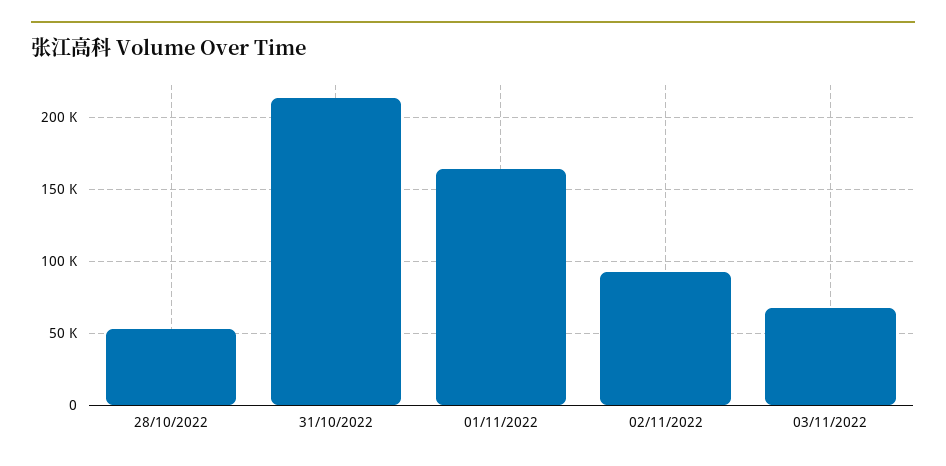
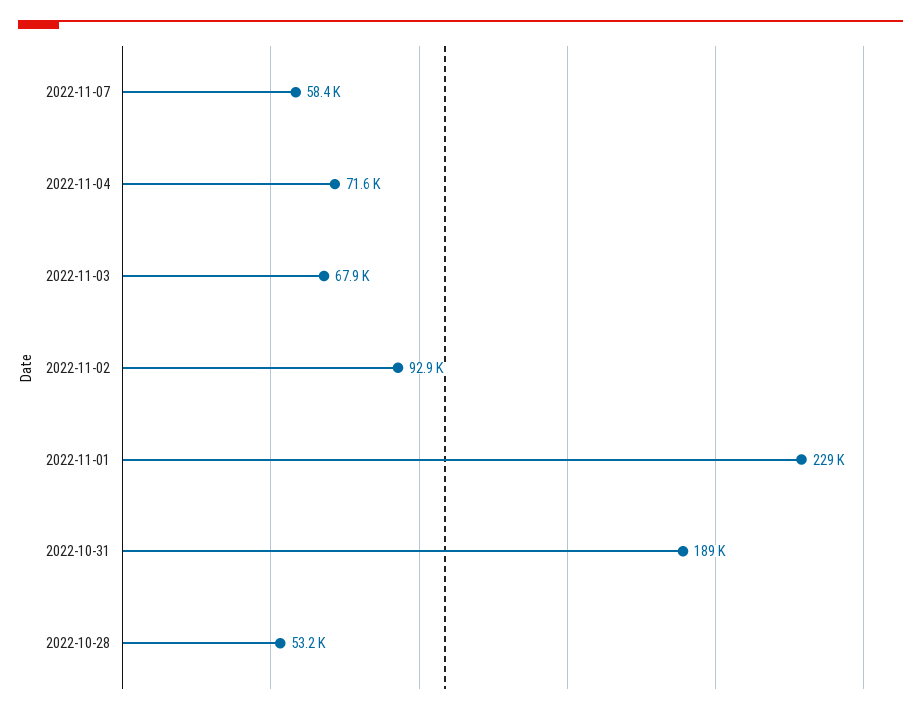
31/10/2022: 215000 -> 189000
01/11/2022: 165000 -> 229000
2022-11-07: none -> 58400
2022-11-04: none -> 71600

